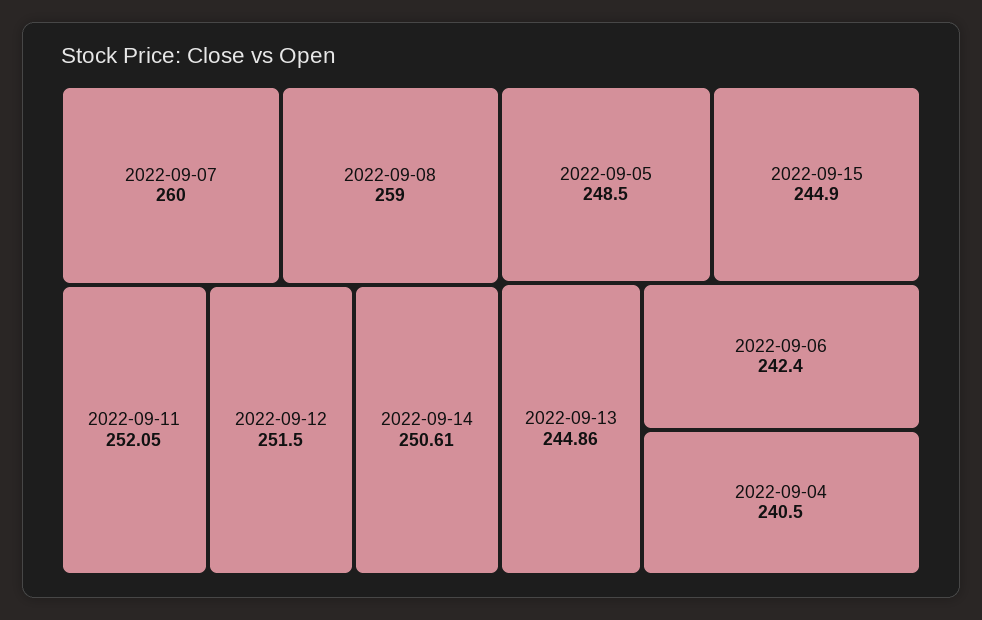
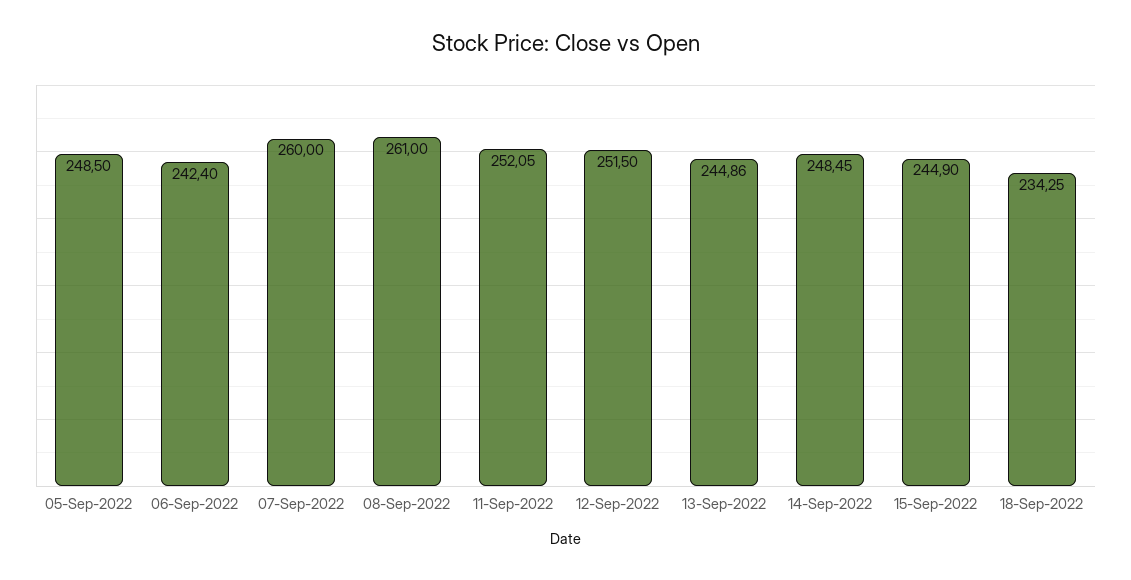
2022-09-08: 259 -> 261
2022-09-14: 250.61 -> 248.45
2022-09-04: 240.5 -> none
18-Sep-2022: none -> 234.25

